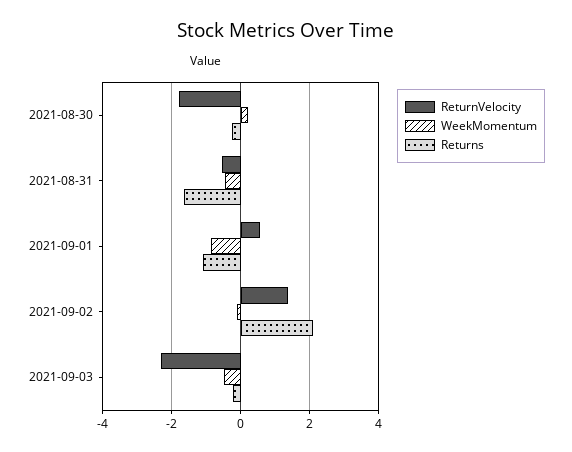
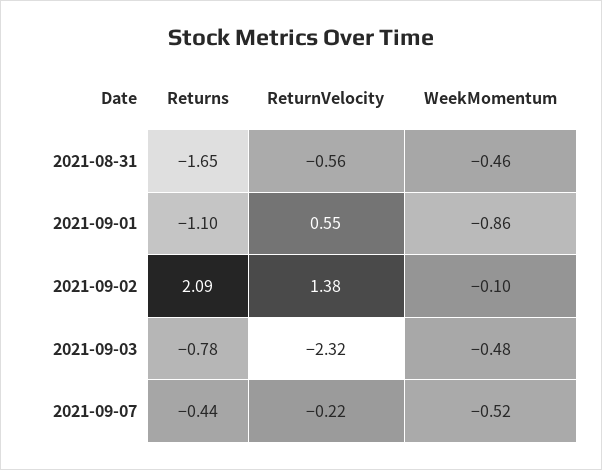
ReturnVelocity, 2021-08-30: -1.8 -> none
WeekMomentum, 2021-08-30: 0.2 -> none
Returns, 2021-08-30: -0.2 -> none
Returns, 2021-09-03: -0.2 -> -0.78
Returns, 2021-09-07: none -> -0.44
ReturnVelocity, 2021-09-07: none -> -0.22
WeekMomentum, 2021-09-07: none -> -0.52

